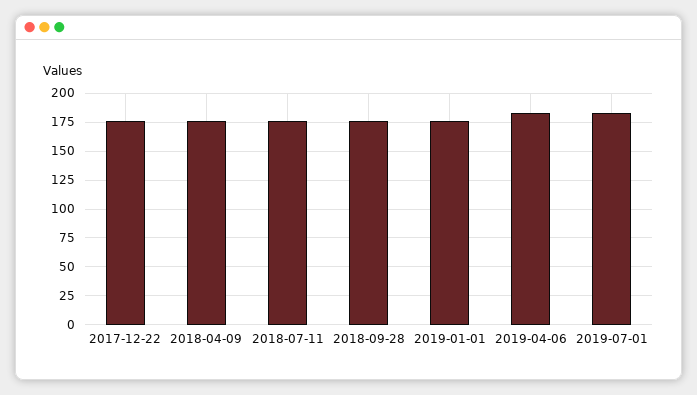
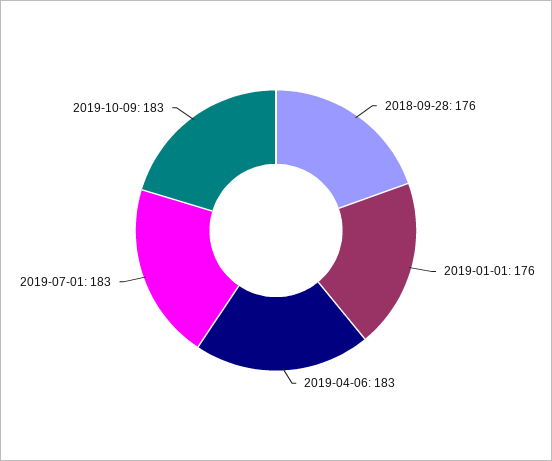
2017-12-22: 175 -> none
2018-04-09: 175 -> none
2018-07-11: 175 -> none
2019-10-09: none -> 183

